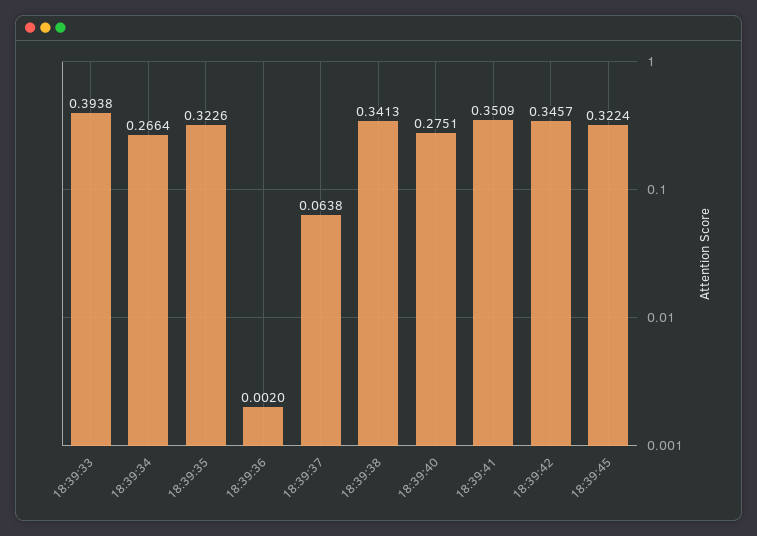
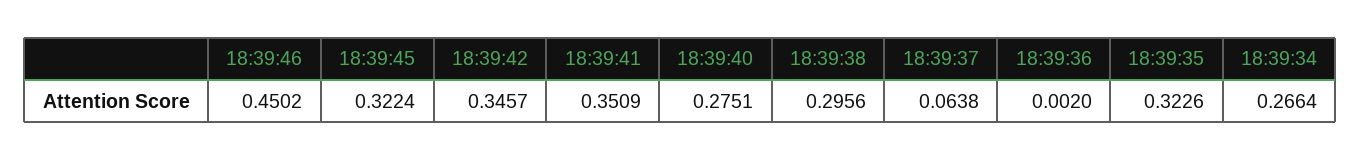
18:39:33: 0.3938 -> none
18:39:38: 0.3413 -> 0.2956
18:39:46: none -> 0.4502

